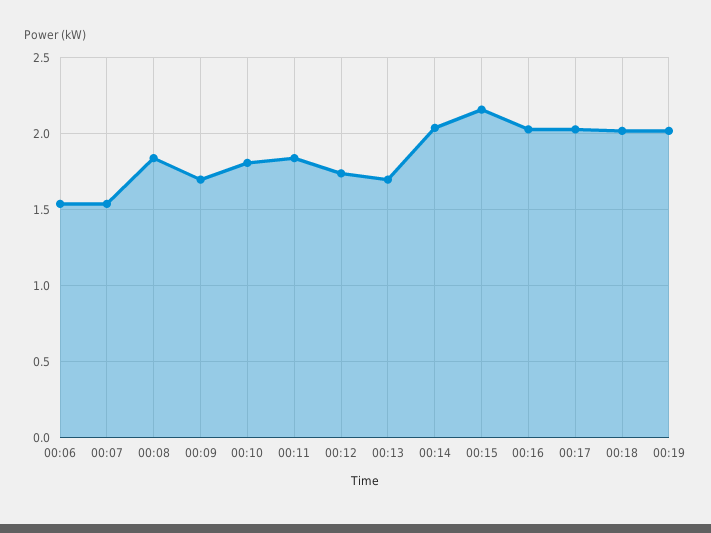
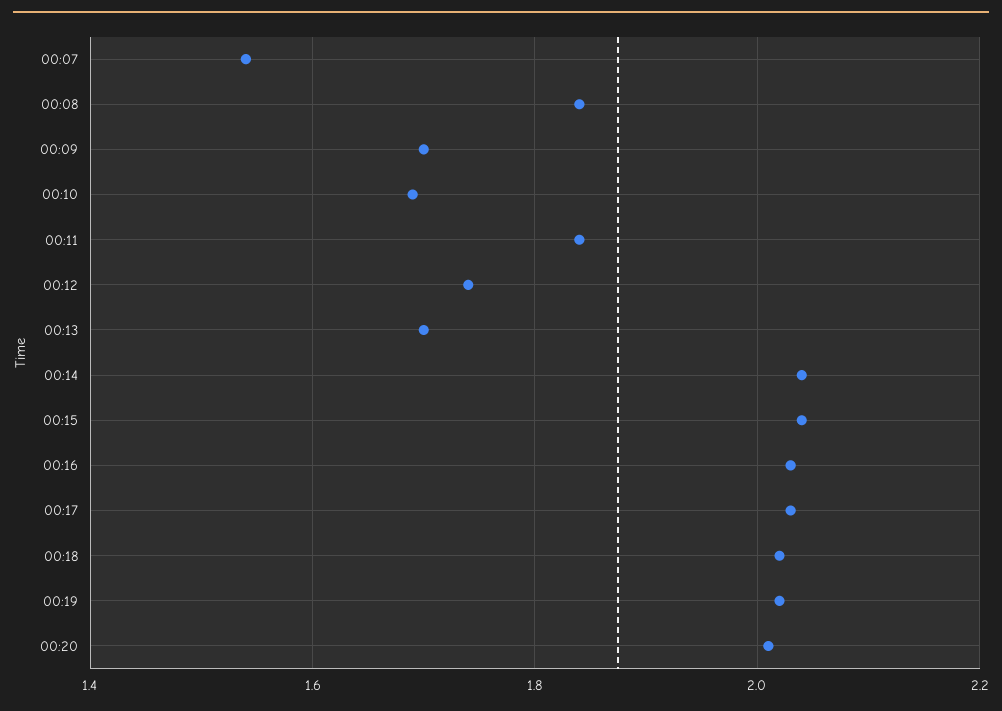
00:06: 1.55 -> none
00:10: 1.8 -> 1.7
00:15: 2.15 -> 2.05
00:20: none -> 2

